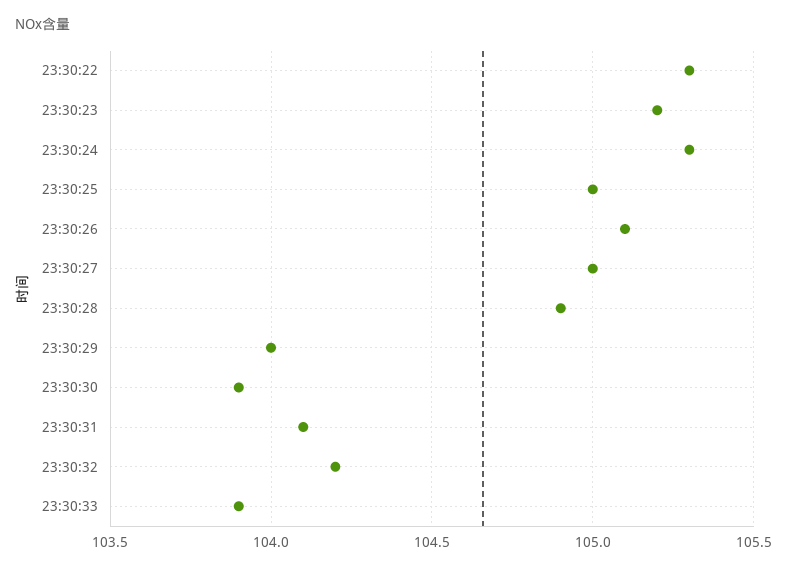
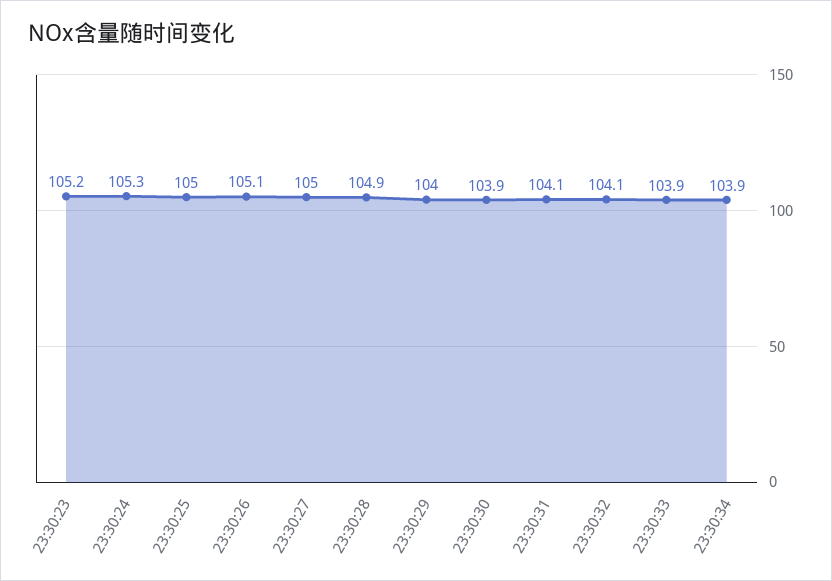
23:30:22: 105.3 -> none
23:30:32: 104.2 -> 104.1
23:30:34: none -> 103.9

